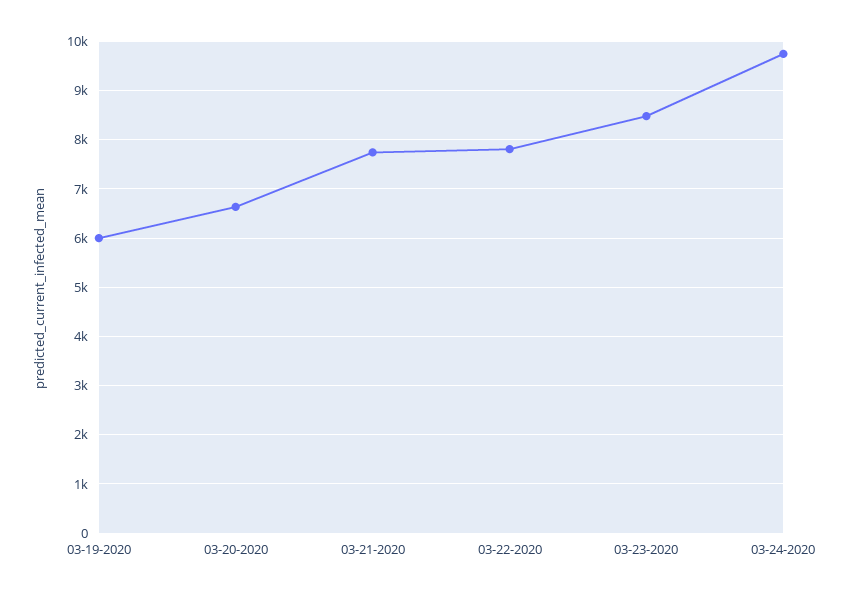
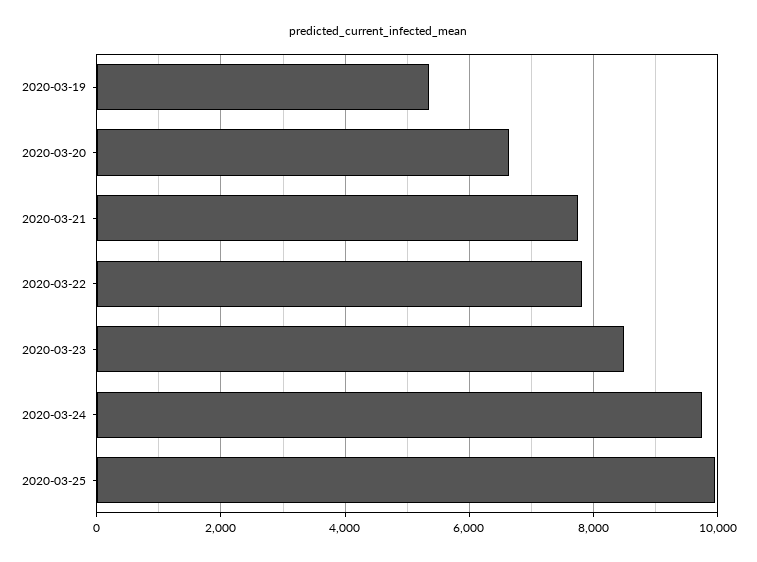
03-19-2020: 6000 -> 5400
2020-03-25: none -> 10000

